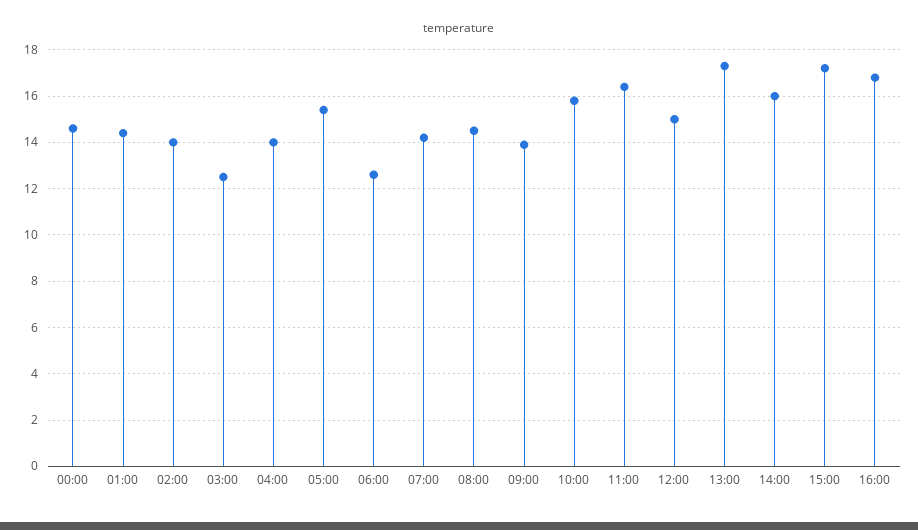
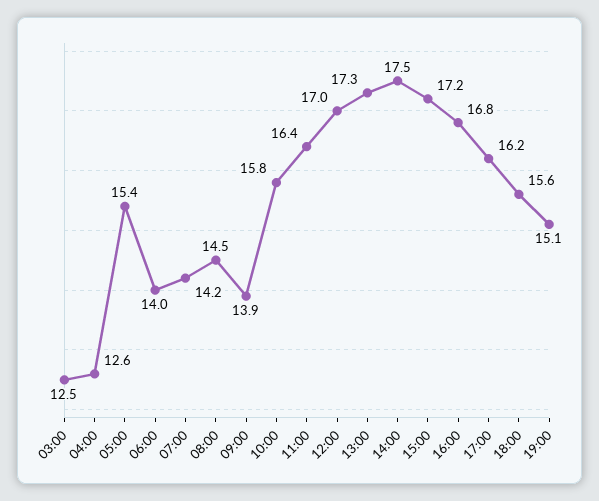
00:00: 14.5 -> none
01:00: 14.5 -> none
02:00: 14 -> none
04:00: 14 -> 12.6
06:00: 12.5 -> 14
12:00: 15 -> 17
14:00: 16 -> 17.5
17:00: none -> 16.2
18:00: none -> 15.6
19:00: none -> 15.1

